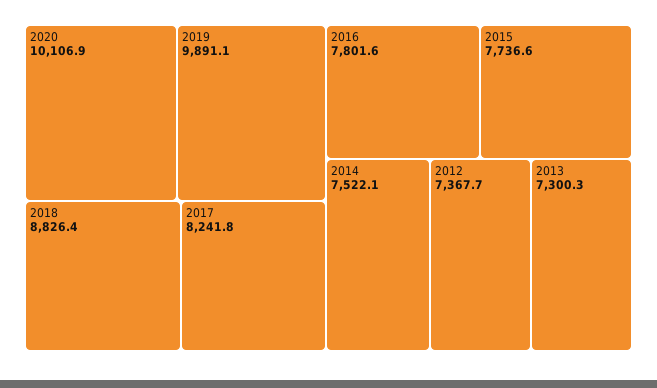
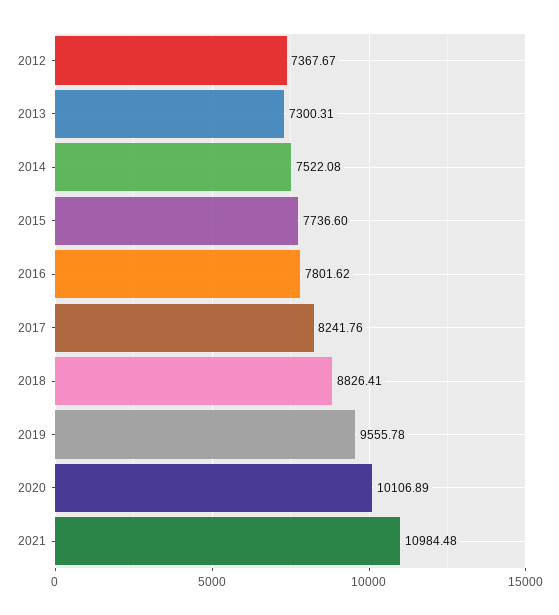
2019: 9891.1 -> 9555.78
2021: none -> 10984.48

